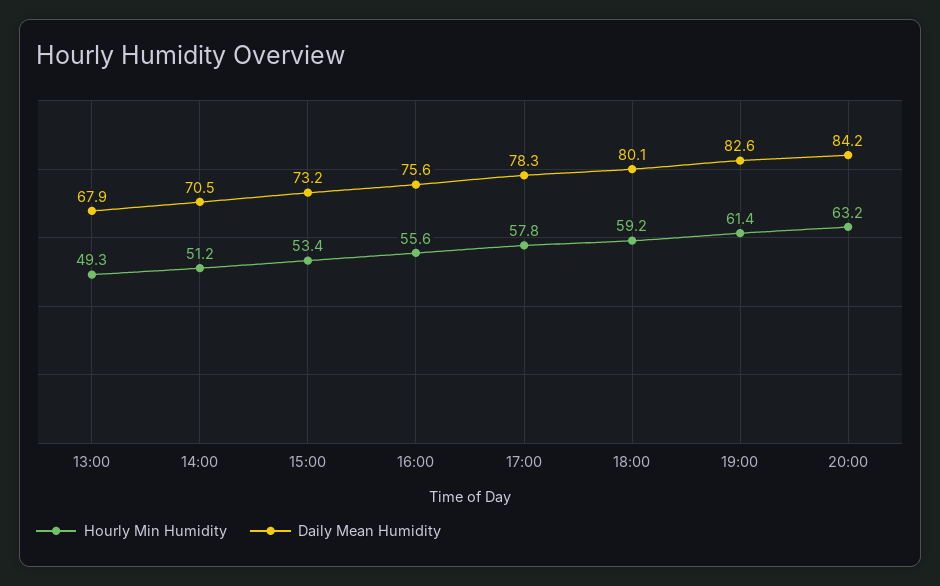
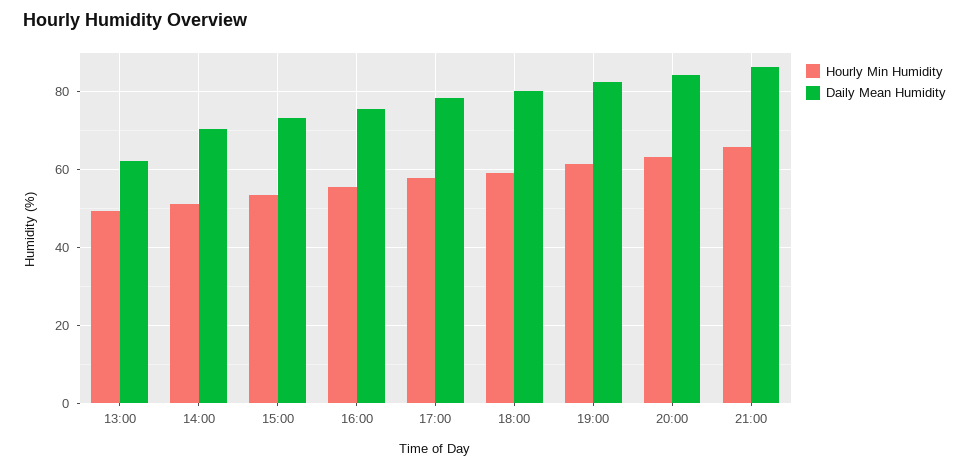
Daily Mean Humidity, 13:00: 67.9 -> 62
Hourly Min Humidity, 21:00: none -> 66
Daily Mean Humidity, 21:00: none -> 86

